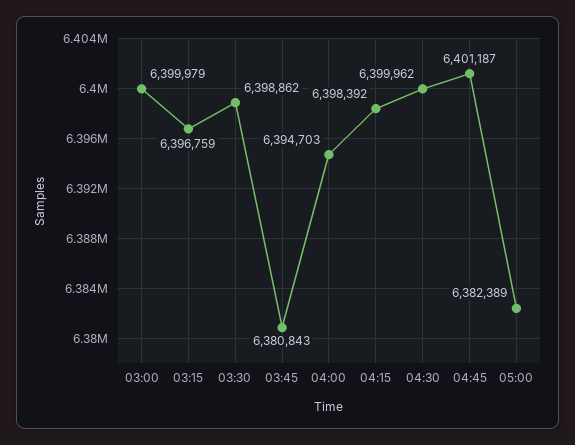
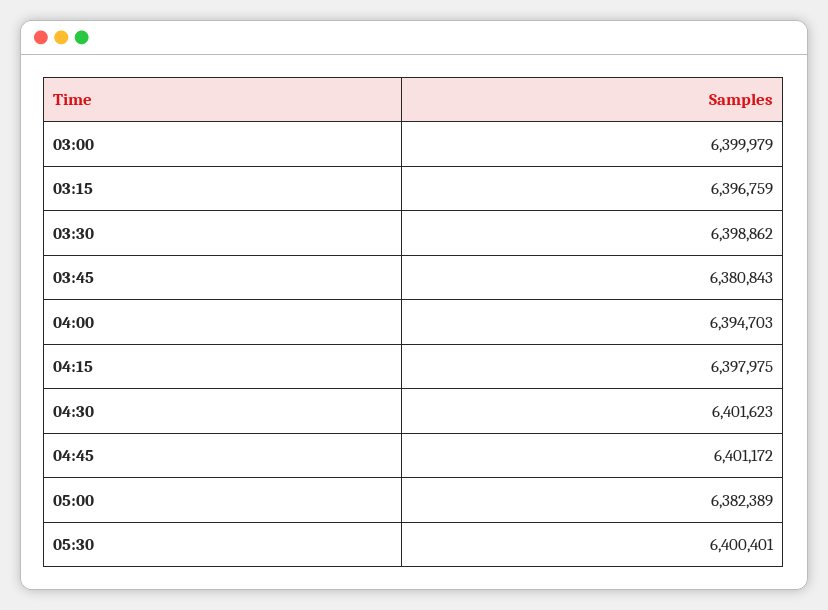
04:15: 6398392 -> 6397975
04:30: 6399962 -> 6401623
04:45: 6401187 -> 6401172
05:30: none -> 6400401

